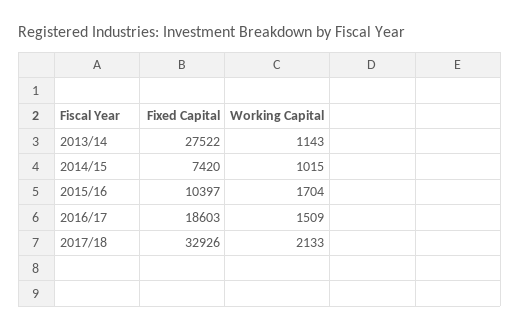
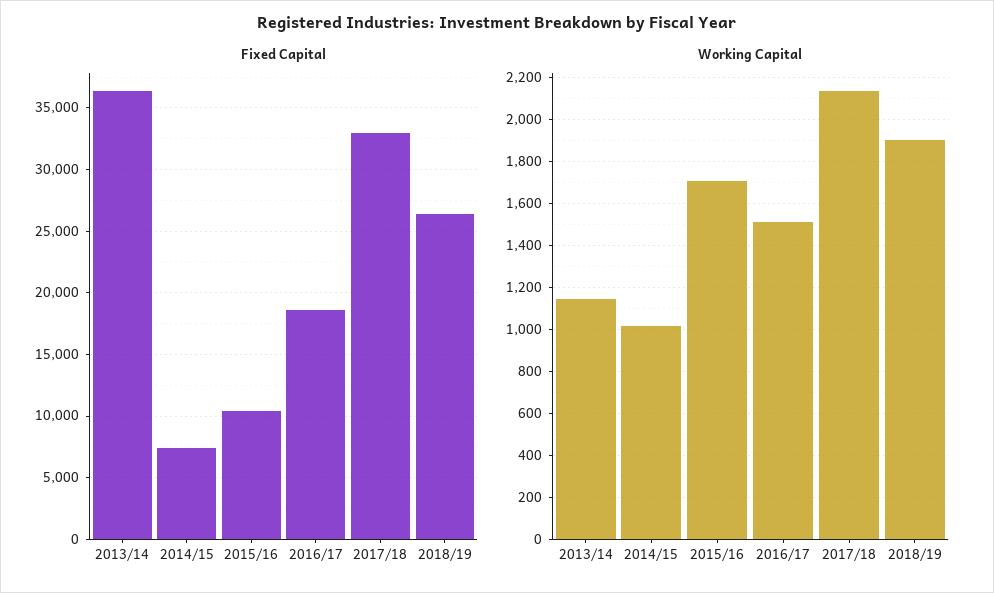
Fixed Capital, 2013/14: 27522 -> 36500
Fixed Capital, 2018/19: none -> 26500
Working Capital, 2018/19: none -> 1900

